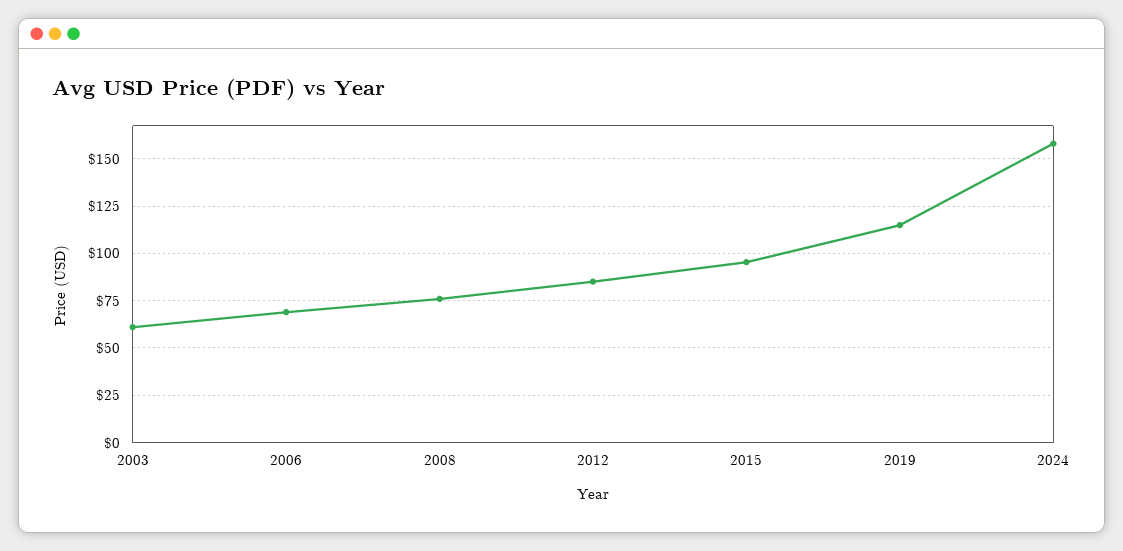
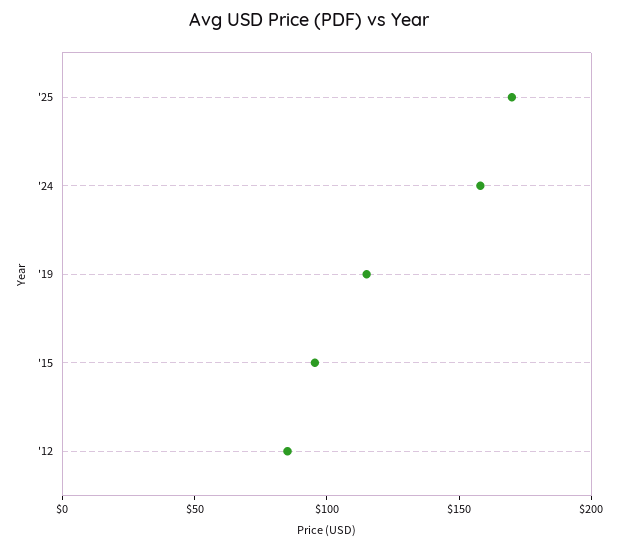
2003: 60 -> none
2006: 70 -> none
2008: 75 -> none
'25: none -> 170

